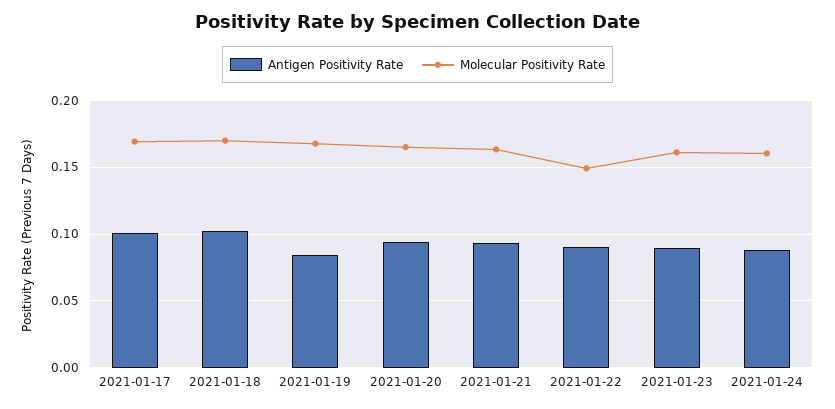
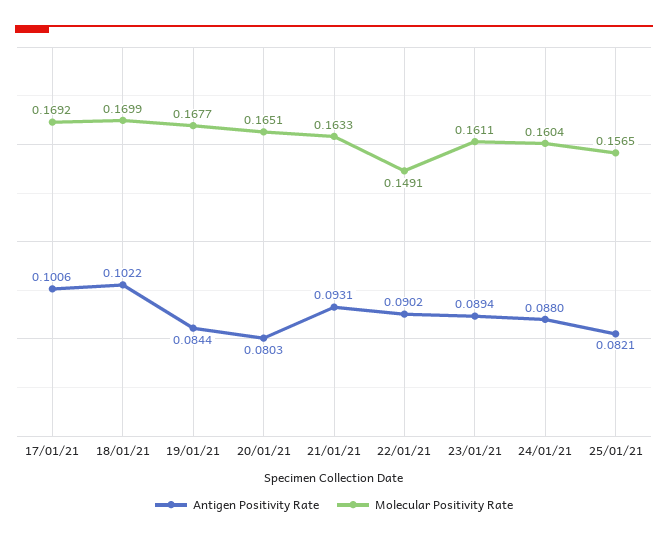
Antigen Positivity Rate, 2021-01-20: 0.095 -> 0.0803
Antigen Positivity Rate, 25/01/21: none -> 0.0821
Molecular Positivity Rate, 25/01/21: none -> 0.1565

